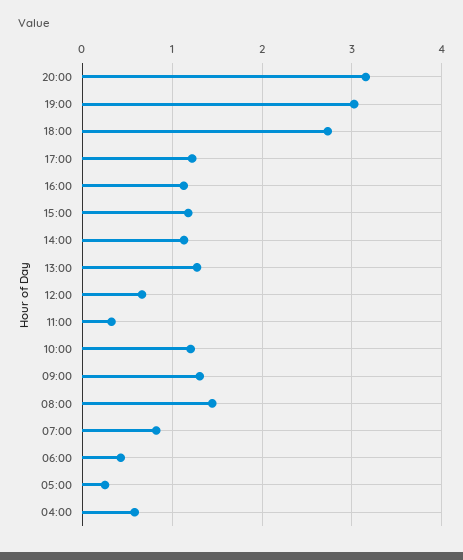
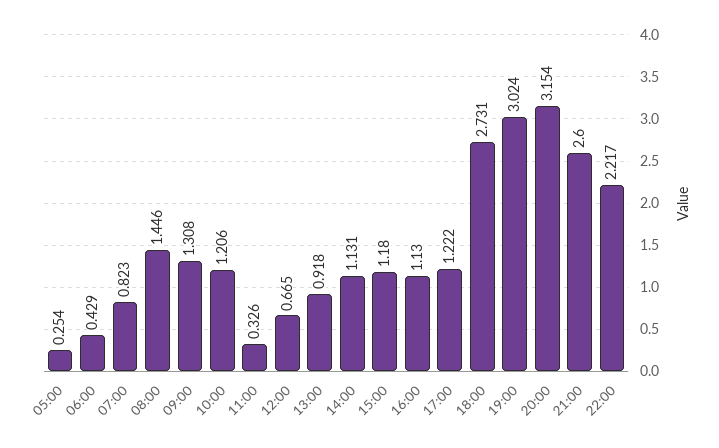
13:00: 1.3 -> 0.918
04:00: 0.6 -> none
21:00: none -> 2.6
22:00: none -> 2.217

